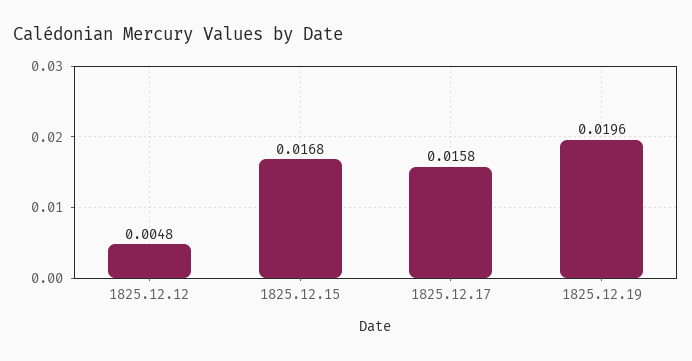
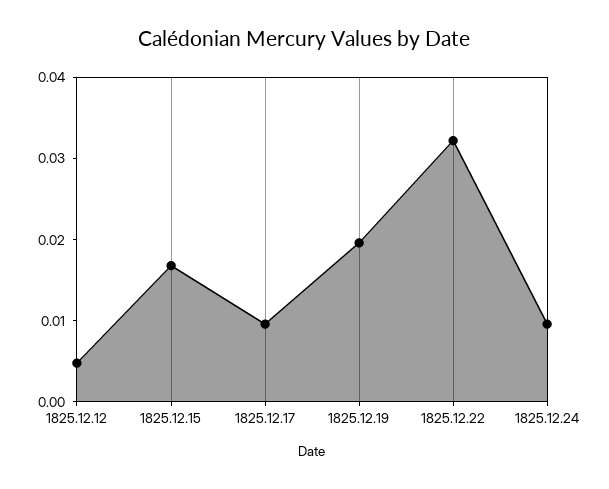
1825.12.17: 0.0158 -> 0.01
1825.12.22: none -> 0.032
1825.12.24: none -> 0.01

